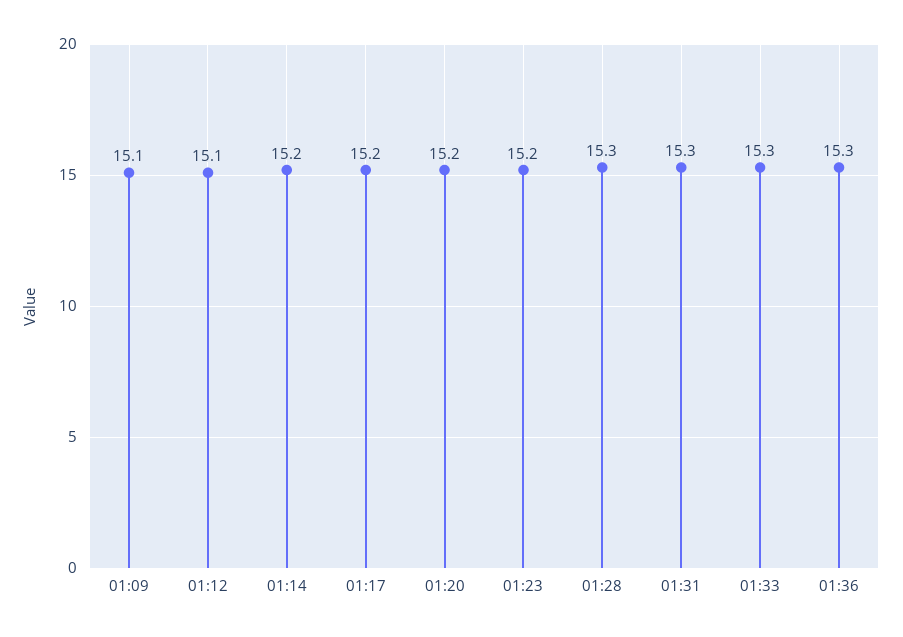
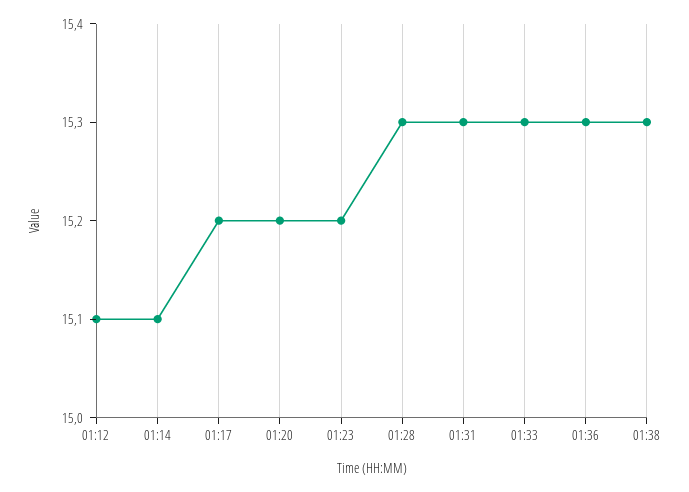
01:09: 15.1 -> none
01:14: 15.2 -> 15.1
01:38: none -> 15.3

